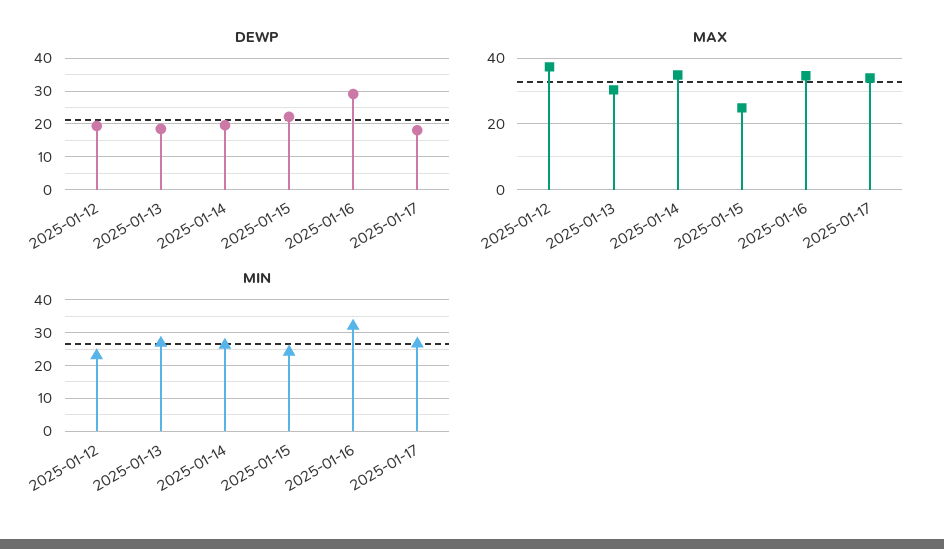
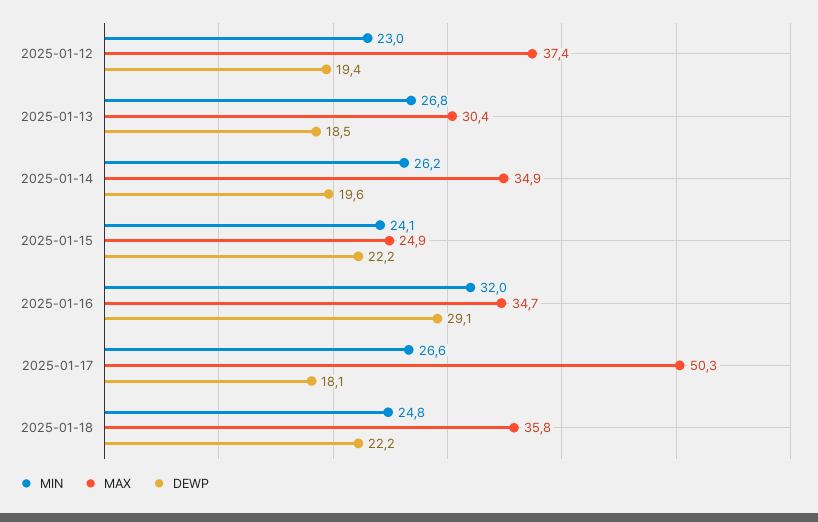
MAX, 2025-01-17: 34 -> 50.3
MIN, 2025-01-18: none -> 24.8
MAX, 2025-01-18: none -> 35.8
DEWP, 2025-01-18: none -> 22.2

